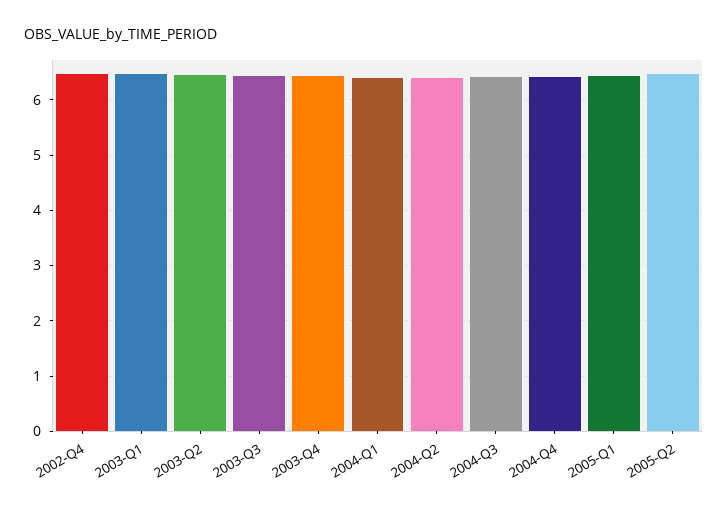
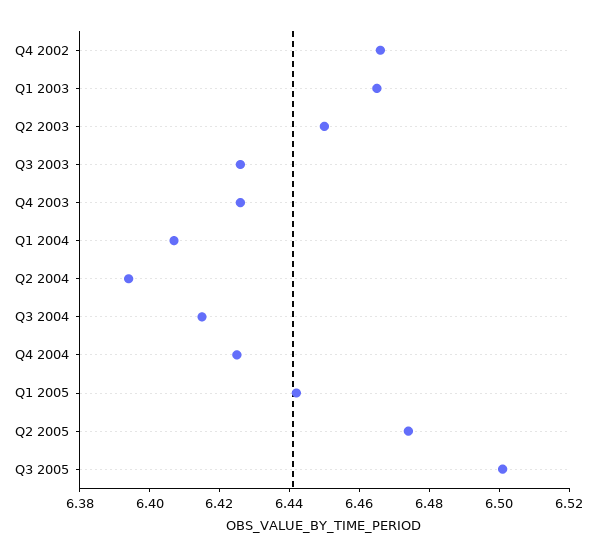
Q3 2005: none -> 6.5

